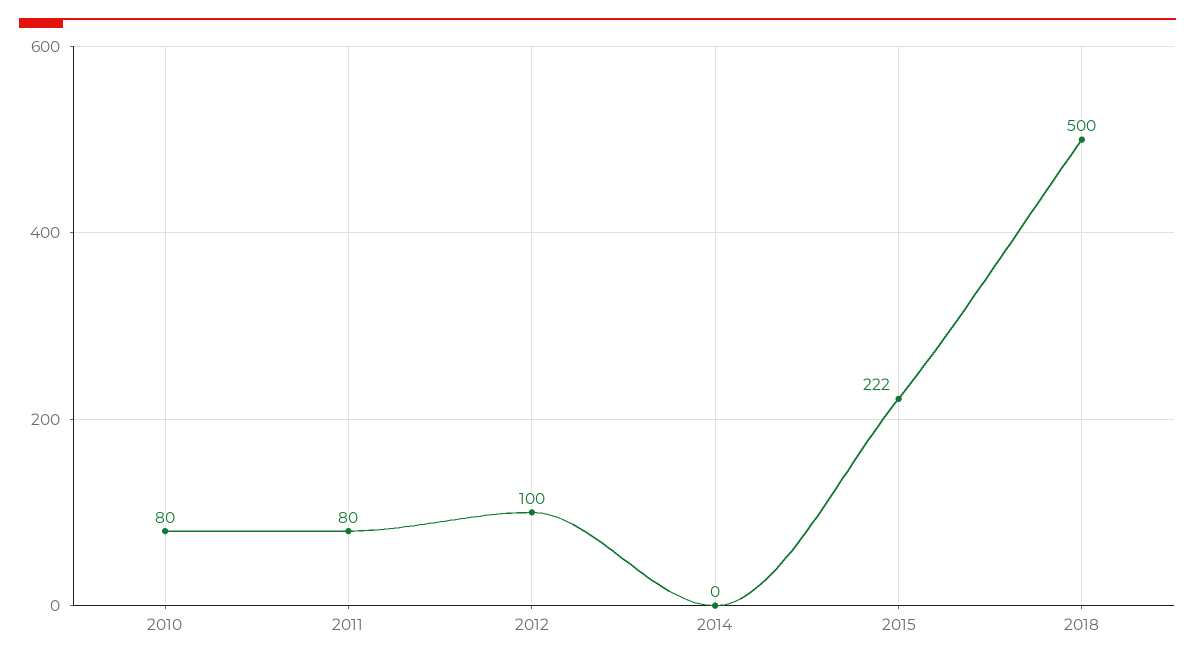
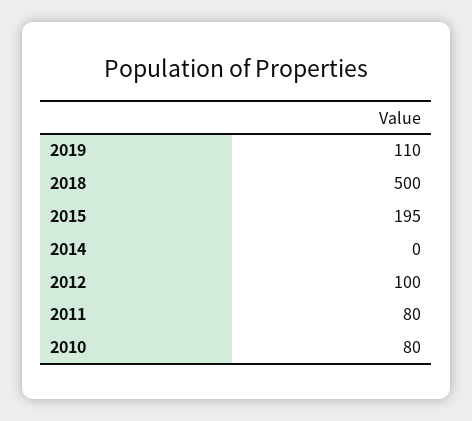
2015: 222 -> 195
2019: none -> 110

